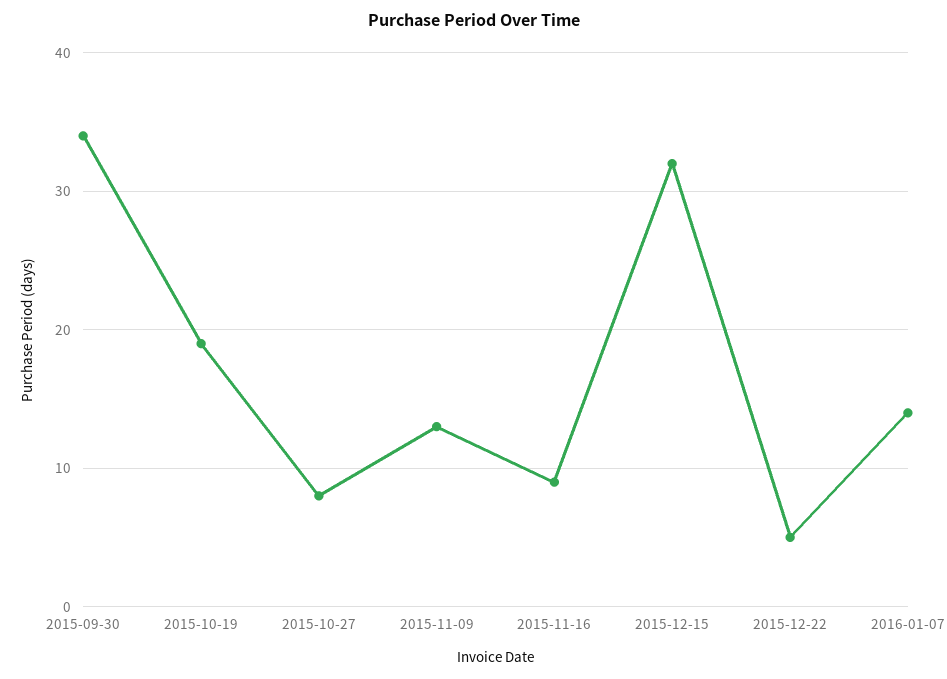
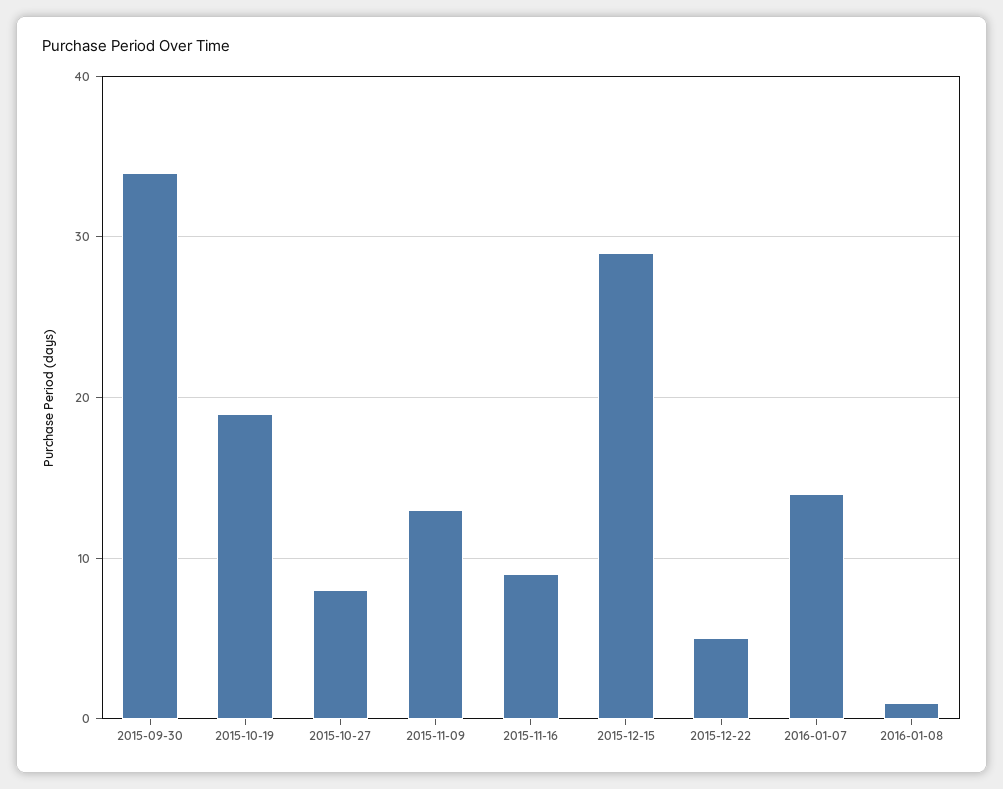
2015-12-15: 32 -> 29
2016-01-08: none -> 1

